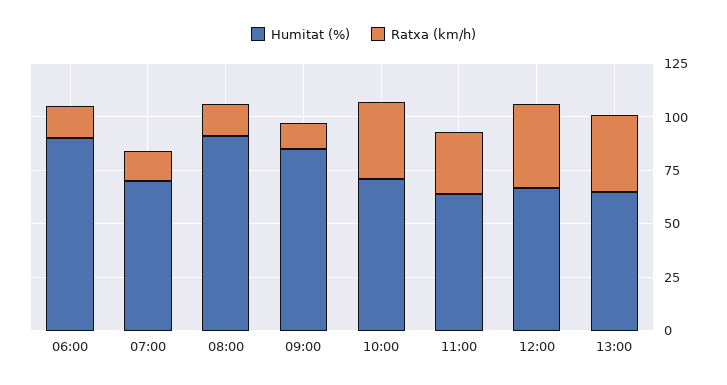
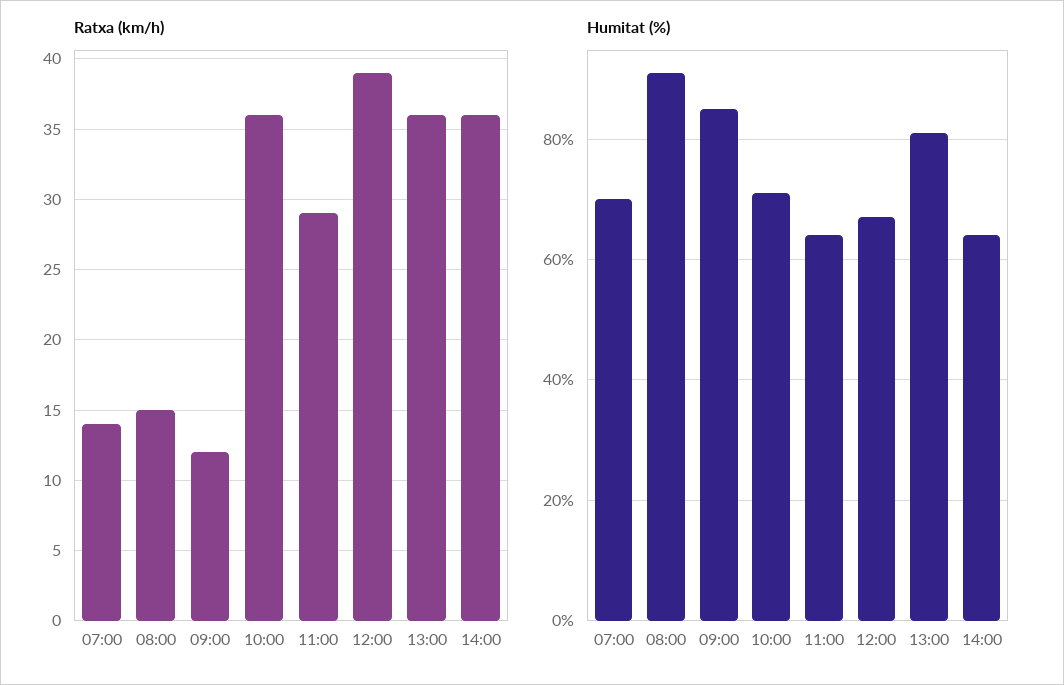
Humitat (%), 06:00: 90 -> none
Ratxa (km/h), 06:00: 15 -> none
Humitat (%), 13:00: 65 -> 80
Ratxa (km/h), 14:00: none -> 36
Humitat (%), 14:00: none -> 65

